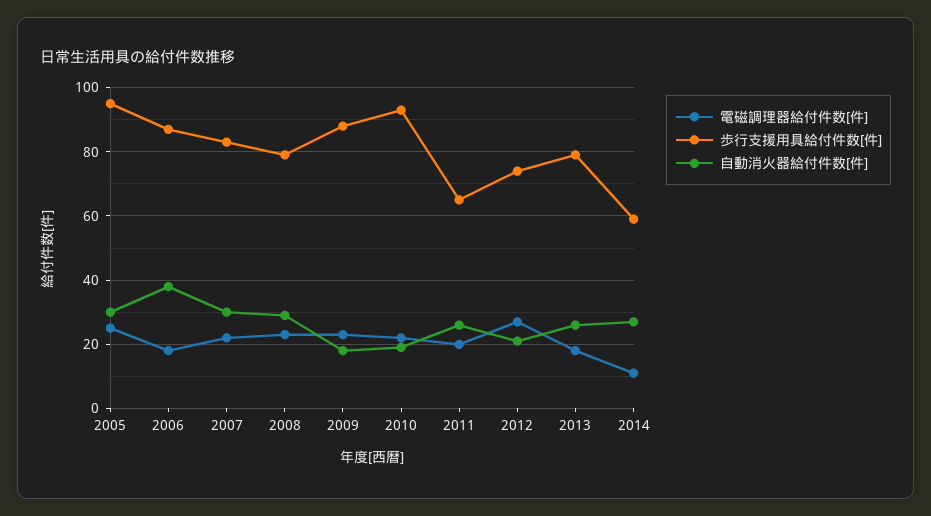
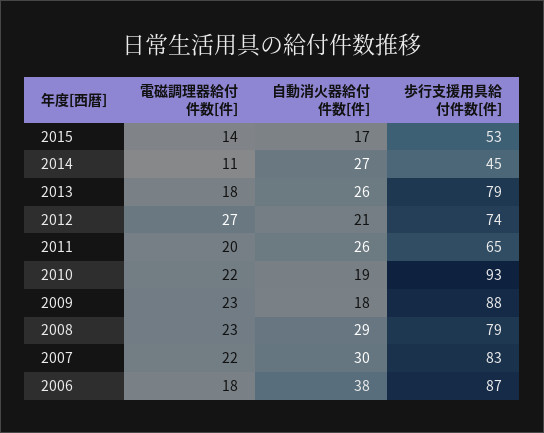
電磁調理器給付件数[件], 2005: 25 -> none
歩行支援用具給付件数[件], 2005: 95 -> none
自動消火器給付件数[件], 2005: 30 -> none
歩行支援用具給付件数[件], 2014: 60 -> 45
電磁調理器給付件数[件], 2015: none -> 14
自動消火器給付件数[件], 2015: none -> 17
歩行支援用具給付件数[件], 2015: none -> 53

